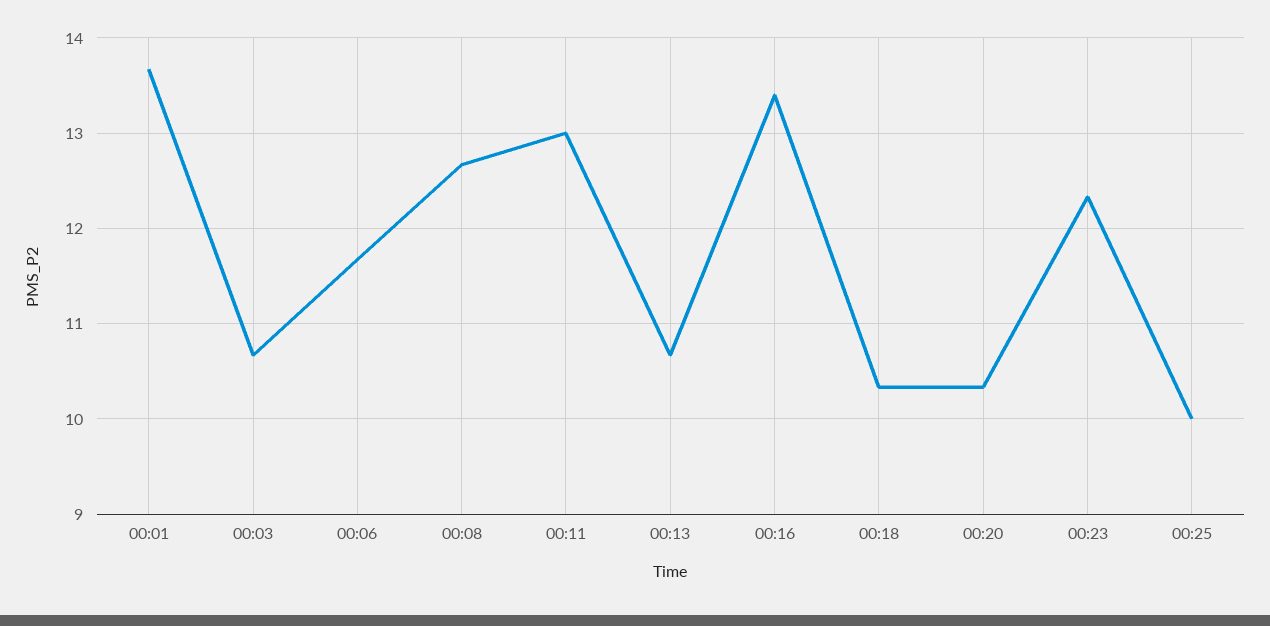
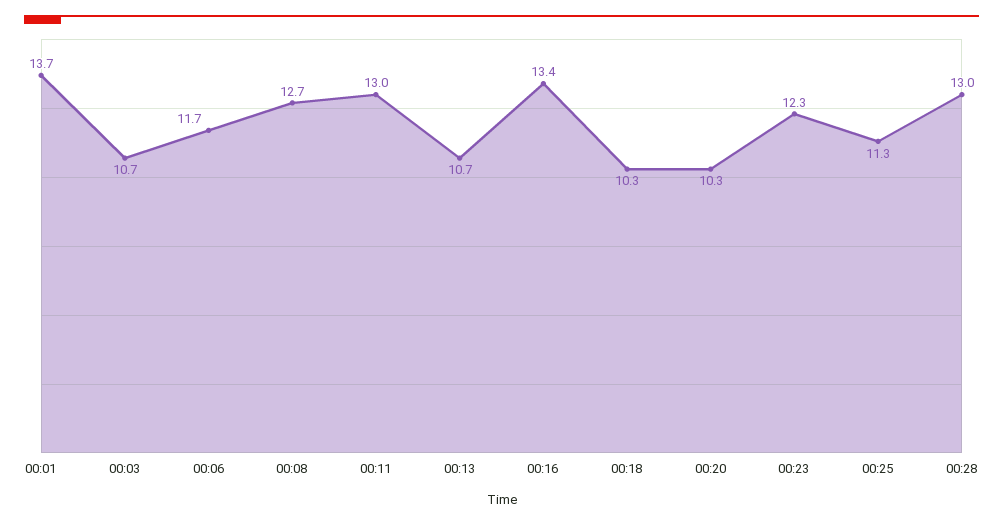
00:25: 10 -> 11.3
00:28: none -> 13

